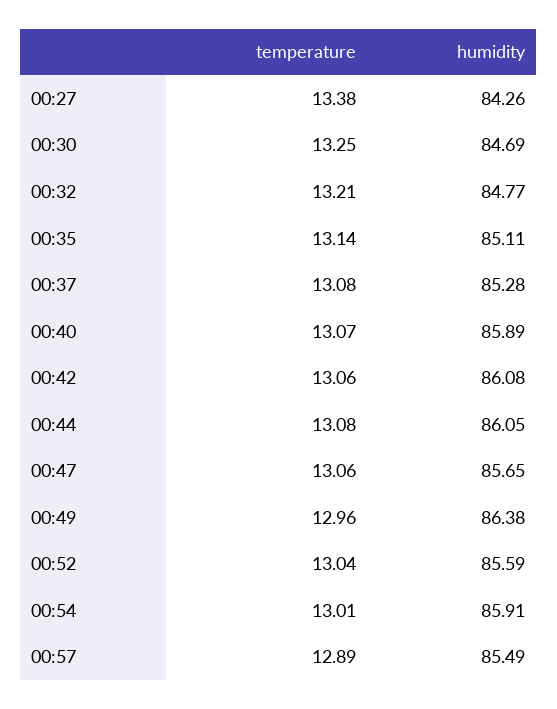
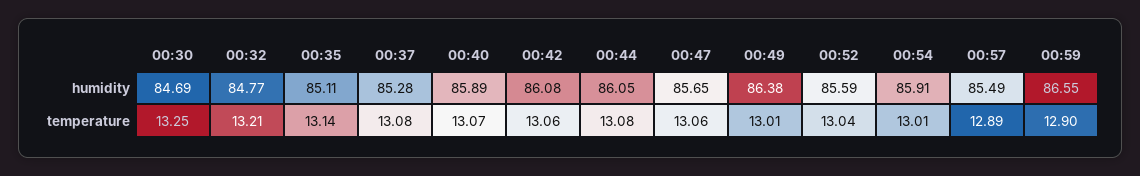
temperature, 00:27: 13.38 -> none
humidity, 00:27: 84.26 -> none
temperature, 00:49: 12.96 -> 13.01
humidity, 00:59: none -> 86.55
temperature, 00:59: none -> 12.9

